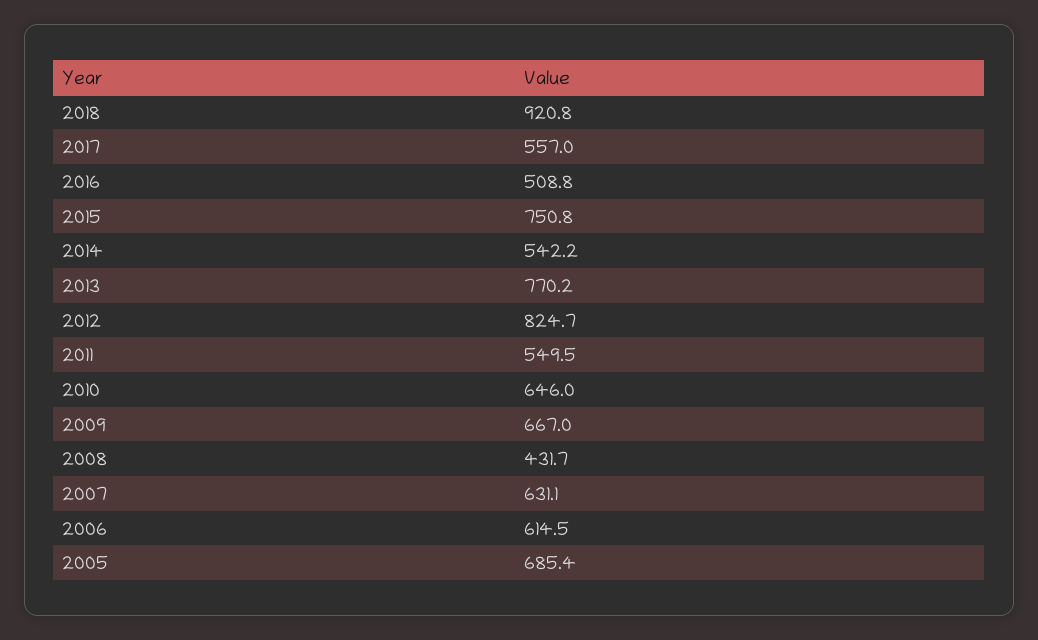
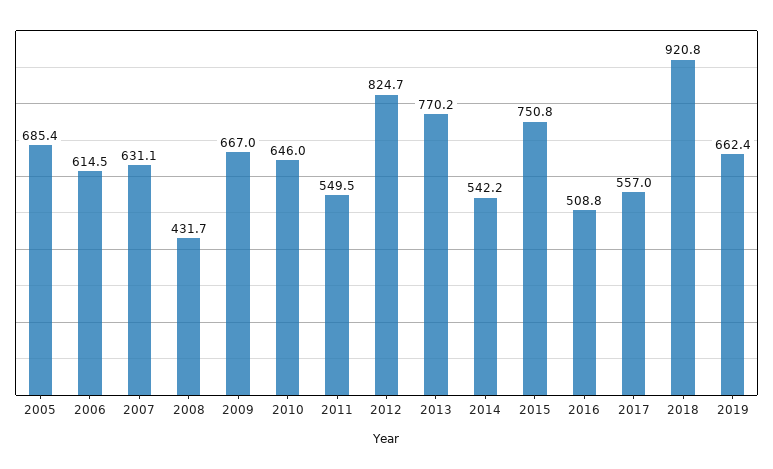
2019: none -> 662.4

